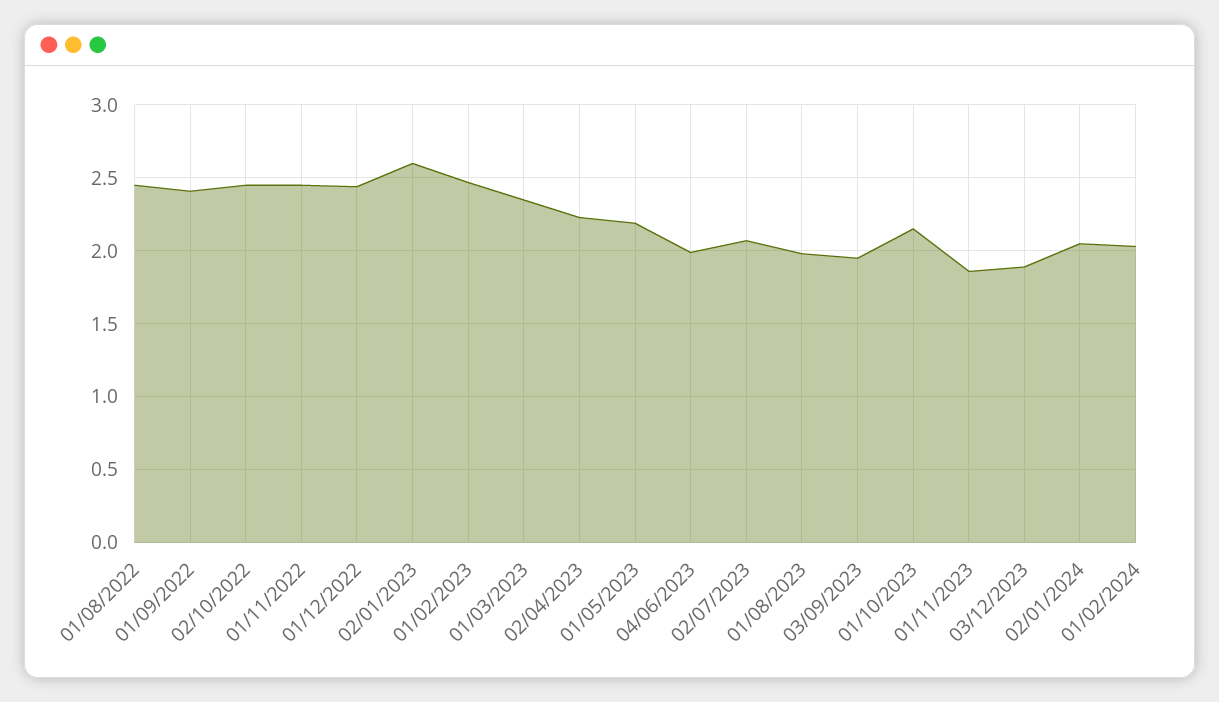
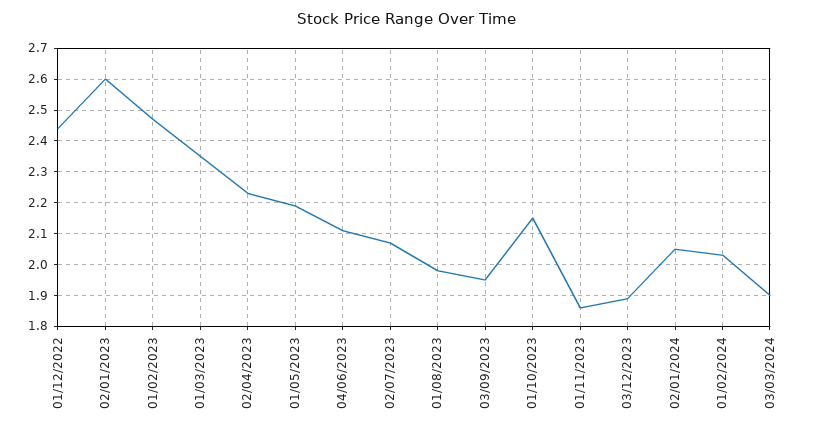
01/08/2022: 2.45 -> none
01/09/2022: 2.4 -> none
02/10/2022: 2.45 -> none
01/11/2022: 2.45 -> none
04/06/2023: 2 -> 2.1
03/03/2024: none -> 1.9

